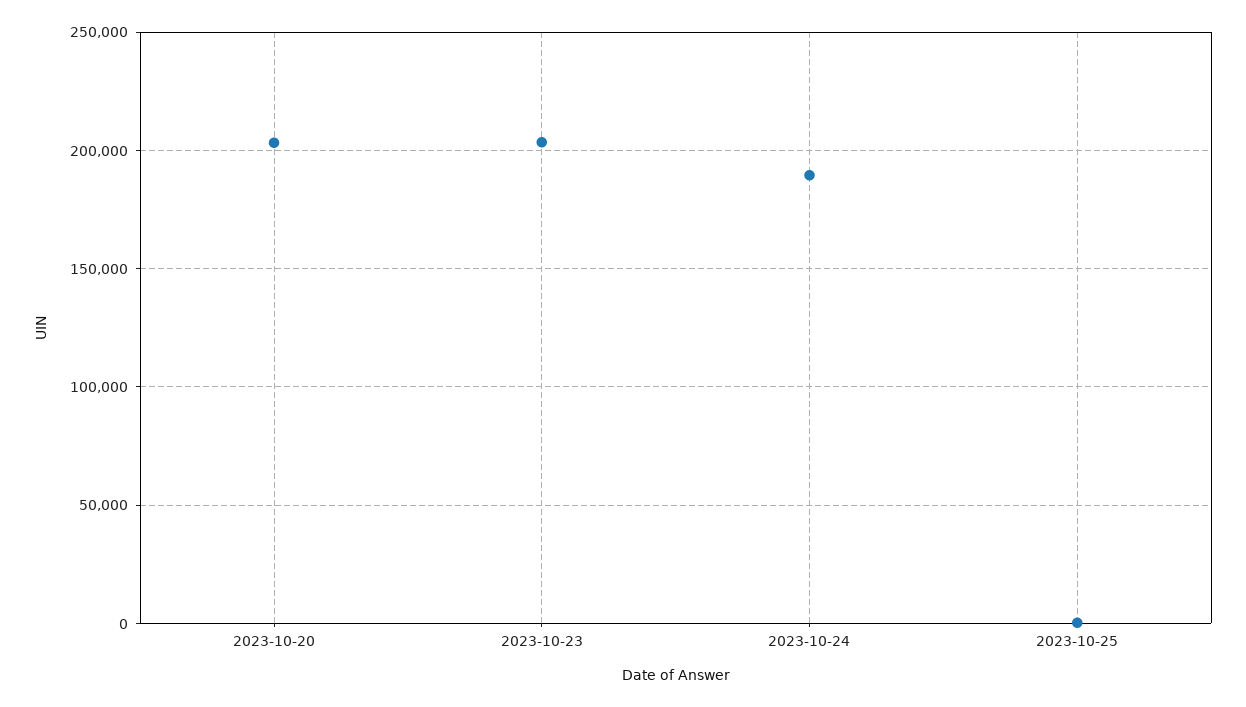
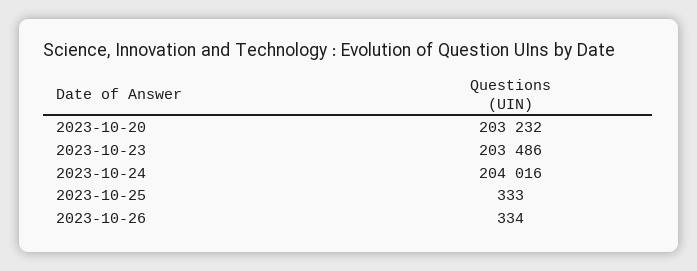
2023-10-24: 190000 -> 204016
2023-10-26: none -> 334

